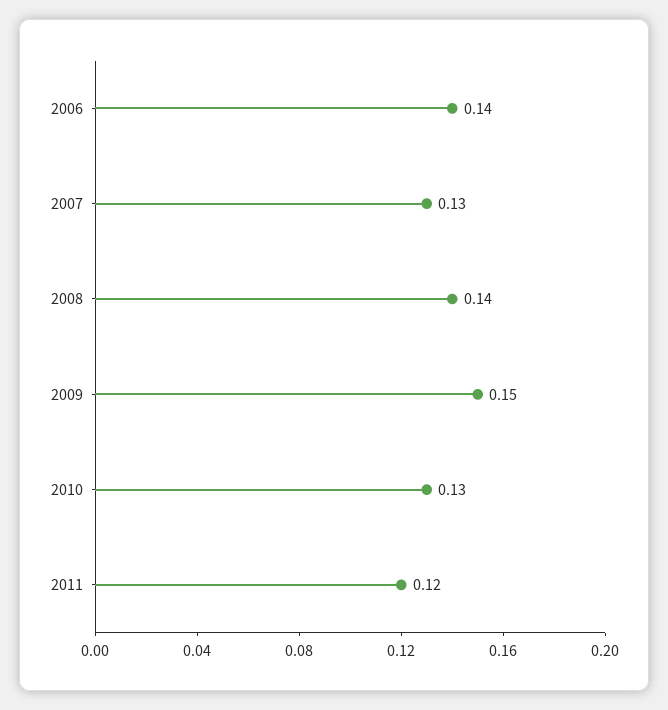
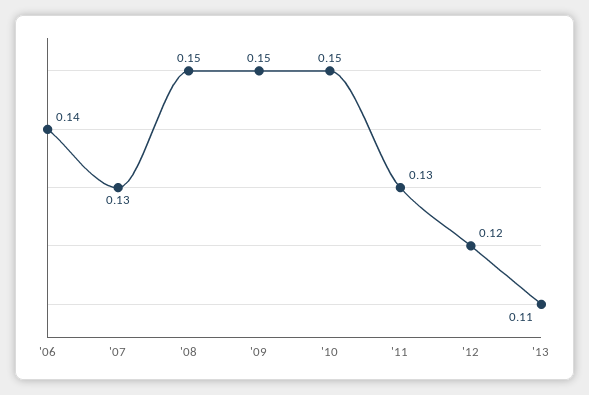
2008: 0.14 -> 0.15
2010: 0.13 -> 0.15
2011: 0.12 -> 0.13
'12: none -> 0.12
'13: none -> 0.11

